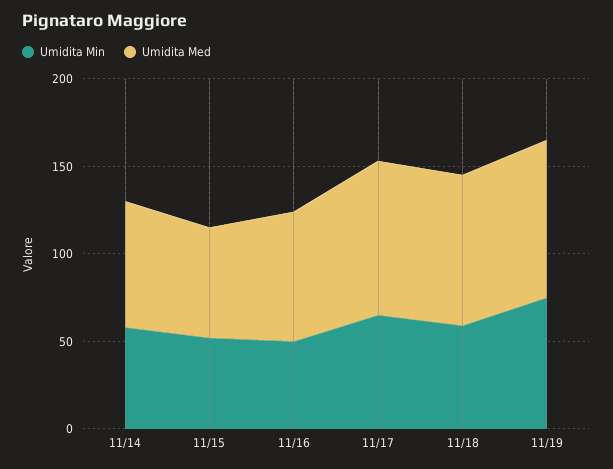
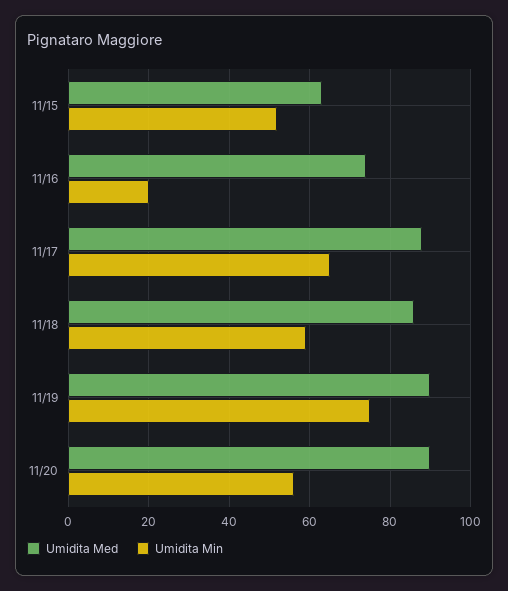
Umidita Min, 11/14: 60 -> none
Umidita Med, 11/14: 70 -> none
Umidita Min, 11/16: 50 -> 20
Umidita Med, 11/20: none -> 90
Umidita Min, 11/20: none -> 55

